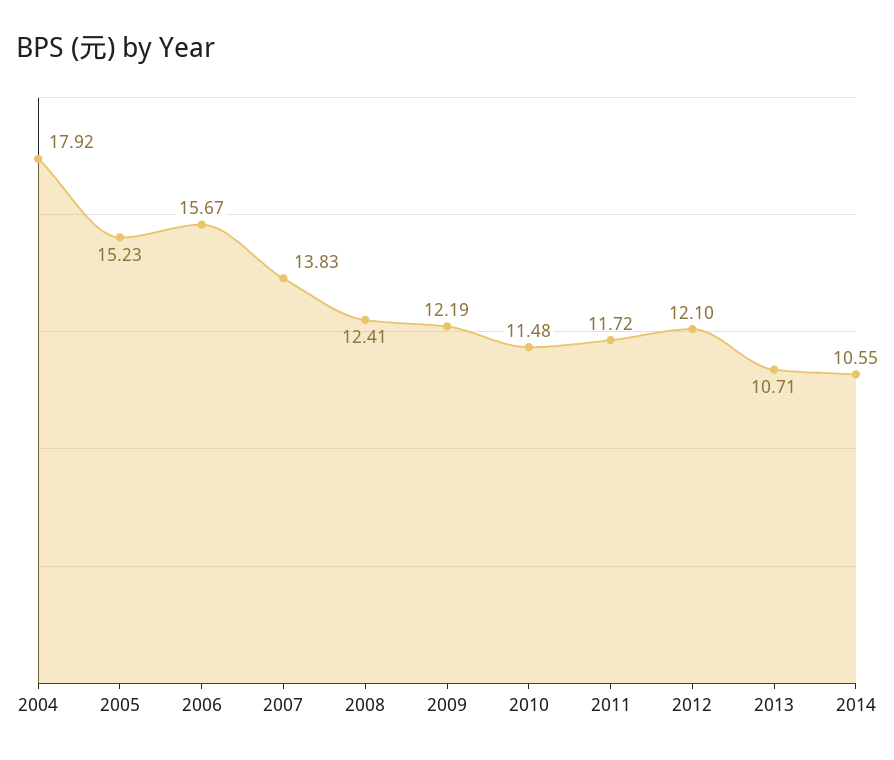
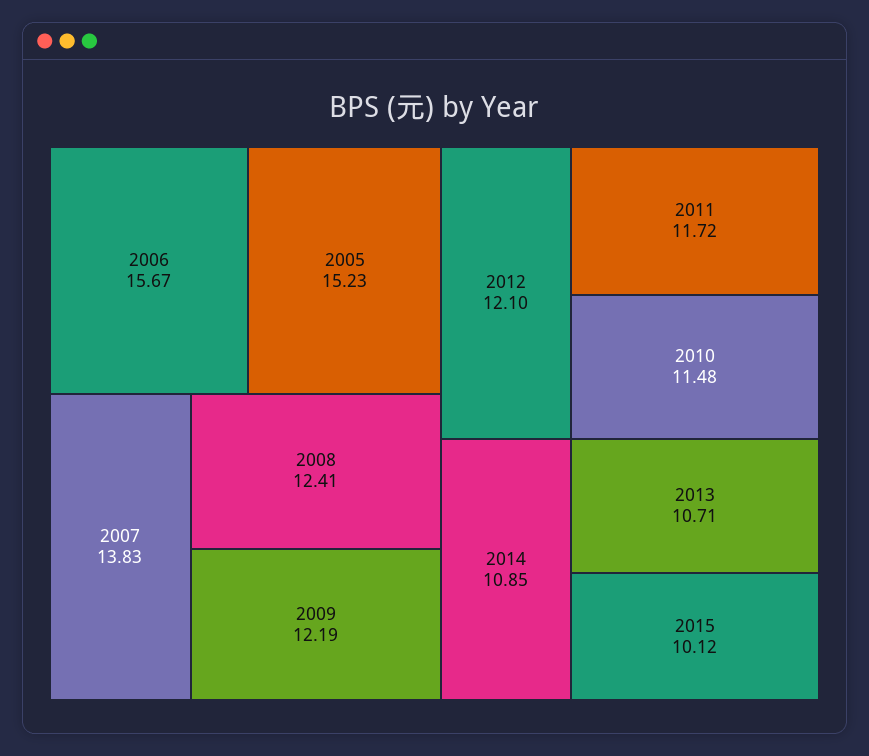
2004: 17.92 -> none
2014: 10.55 -> 10.85
2015: none -> 10.12

